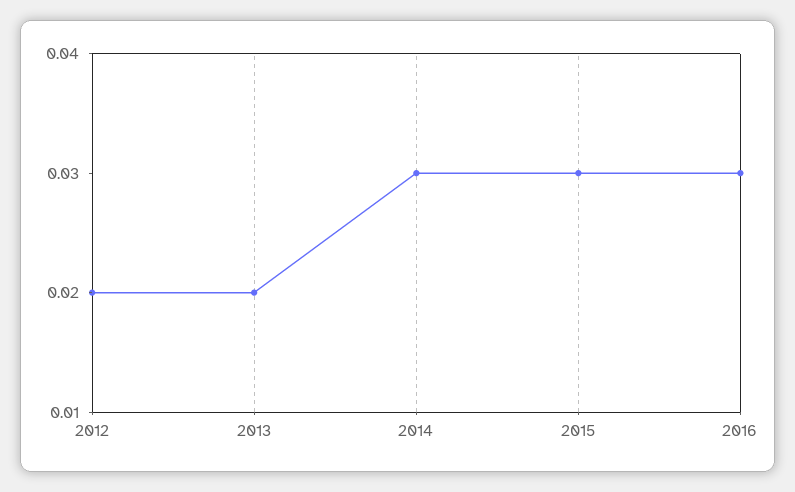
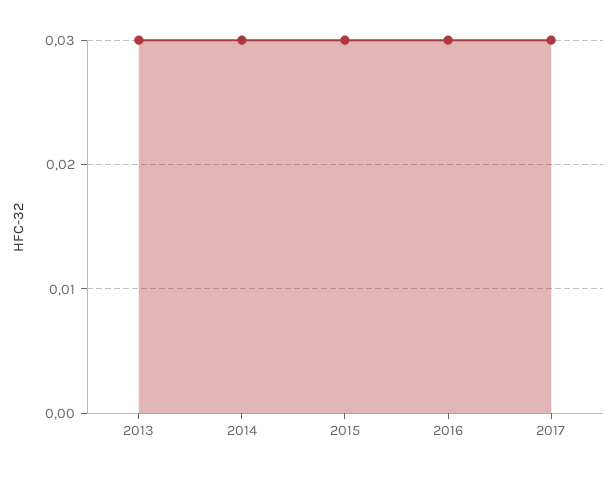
2012: 0.02 -> none
2013: 0.02 -> 0.03
2017: none -> 0.03

